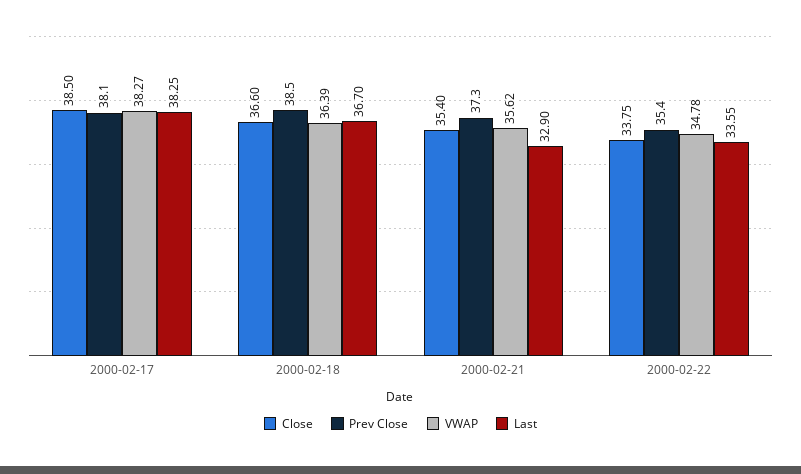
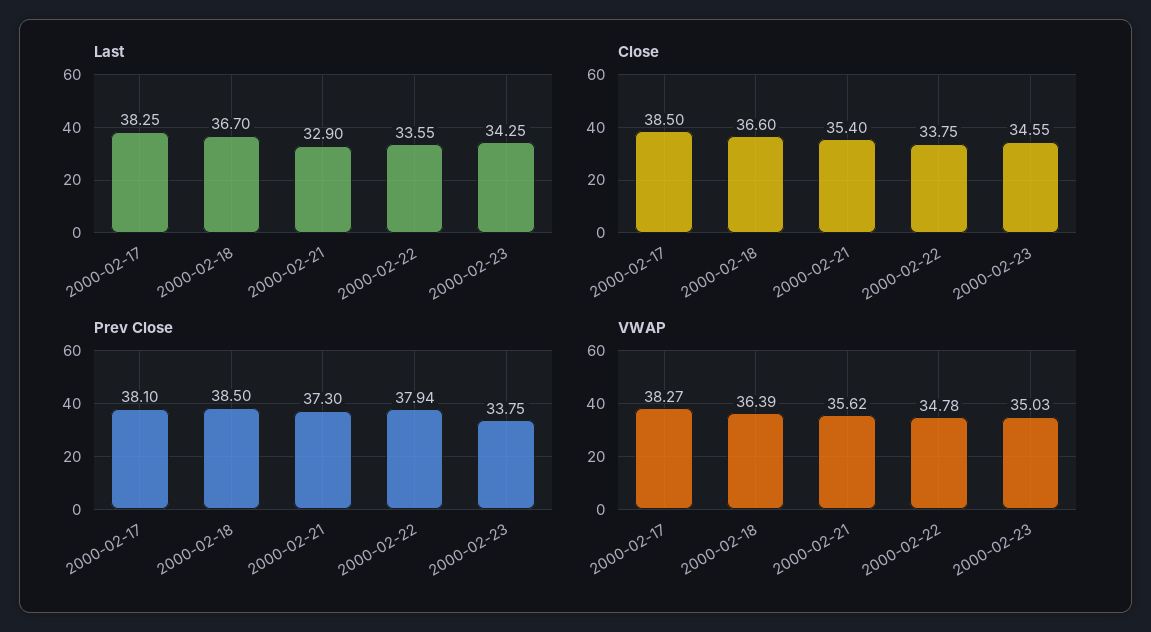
Prev Close, 2000-02-22: 35.4 -> 37.94
Last, 2000-02-23: none -> 34.25
Close, 2000-02-23: none -> 34.55
Prev Close, 2000-02-23: none -> 33.75
VWAP, 2000-02-23: none -> 35.03

